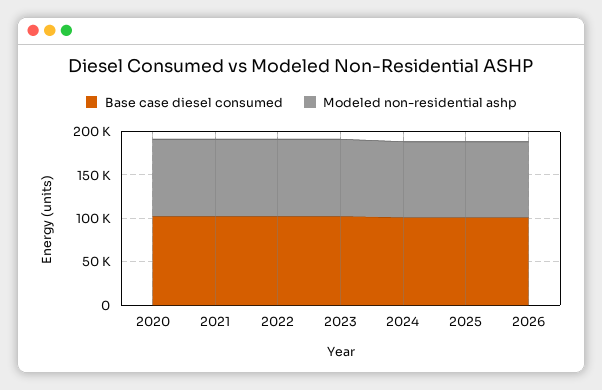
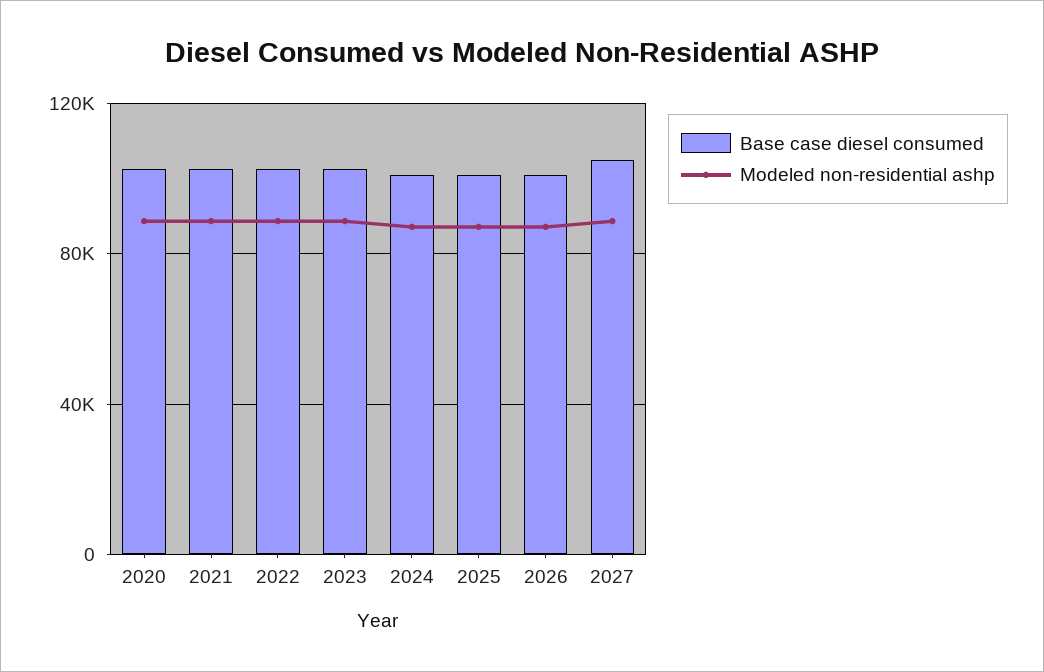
Base case diesel consumed, 2027: none -> 105000
Modeled non-residential ashp, 2027: none -> 90000

